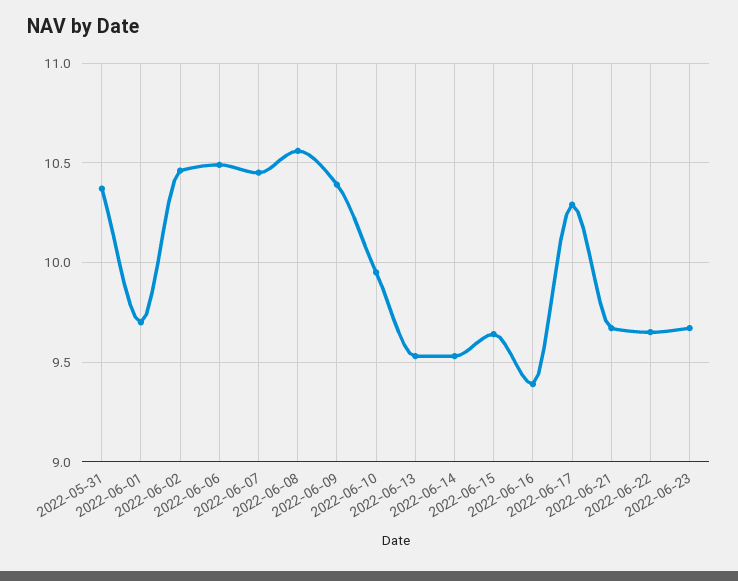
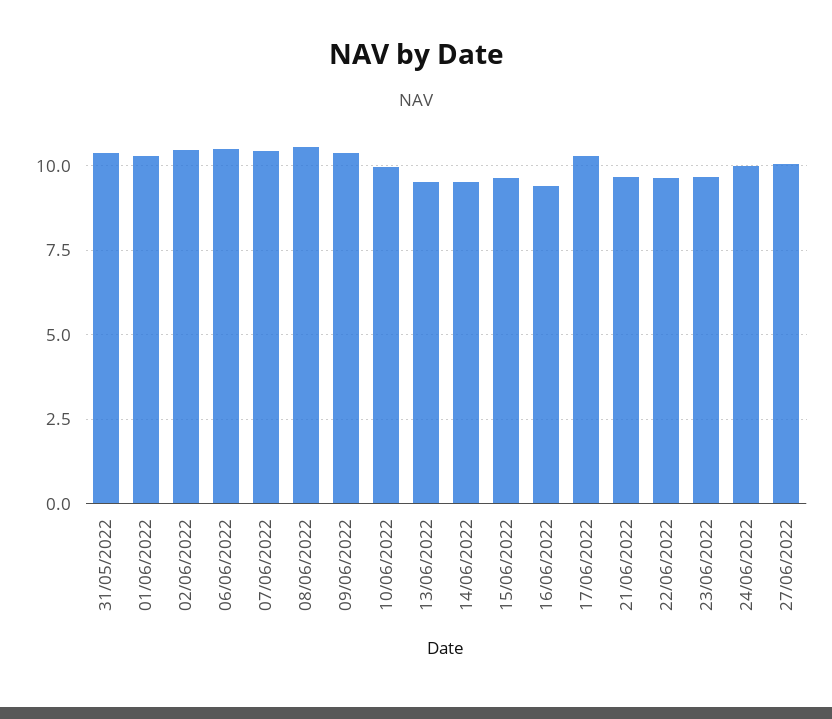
2022-06-01: 9.7 -> 10.25
24/06/2022: none -> 10
27/06/2022: none -> 10

